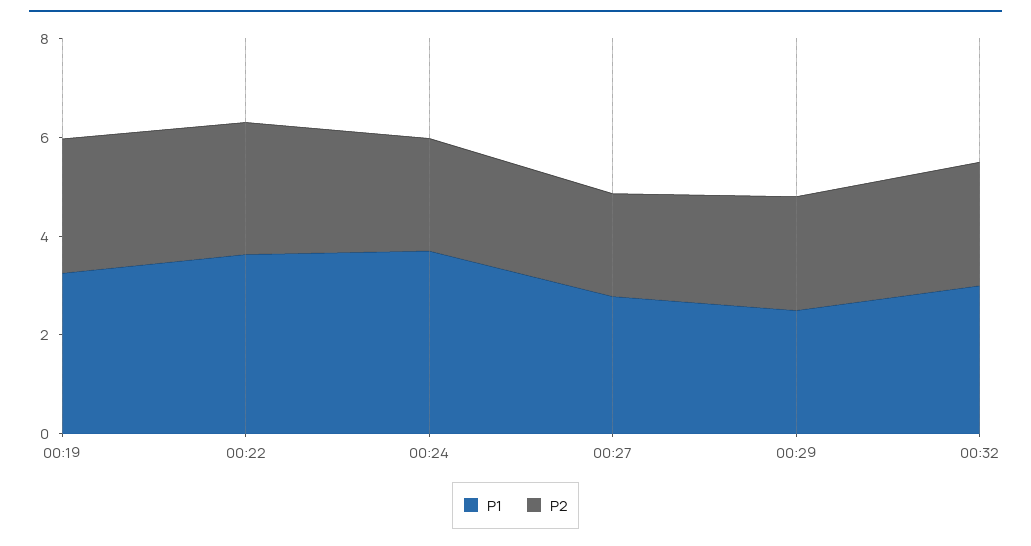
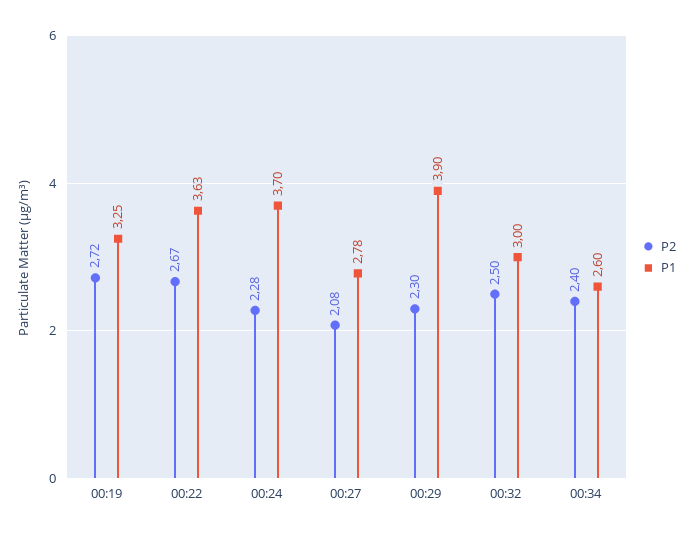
P1, 00:29: 2.5 -> 3.9
P2, 00:34: none -> 2.4
P1, 00:34: none -> 2.6

